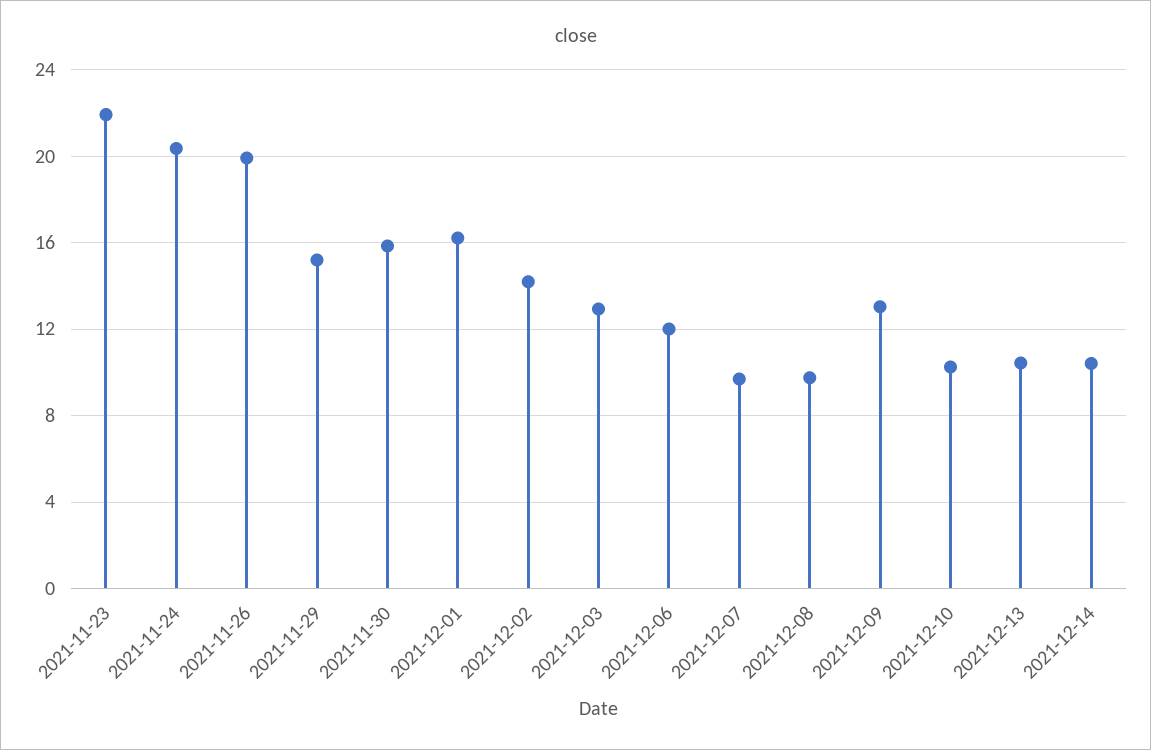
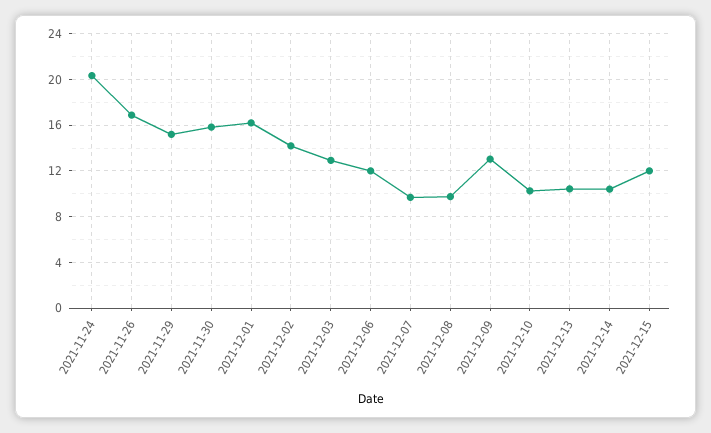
2021-11-23: 22 -> none
2021-11-26: 20 -> 17
2021-12-15: none -> 12

